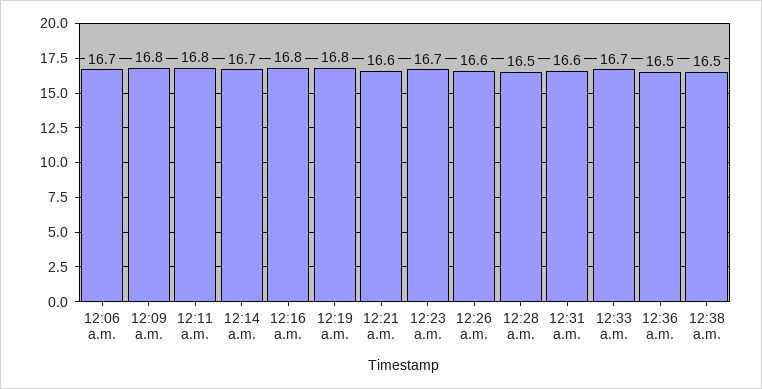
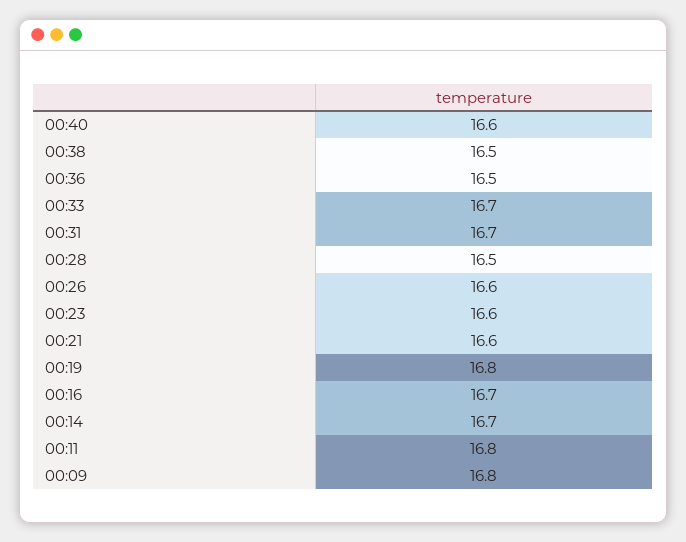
12:06 a.m.: 16.7 -> none
12:16 a.m.: 16.8 -> 16.7
12:23 a.m.: 16.7 -> 16.6
12:31 a.m.: 16.6 -> 16.7
00:40: none -> 16.6

